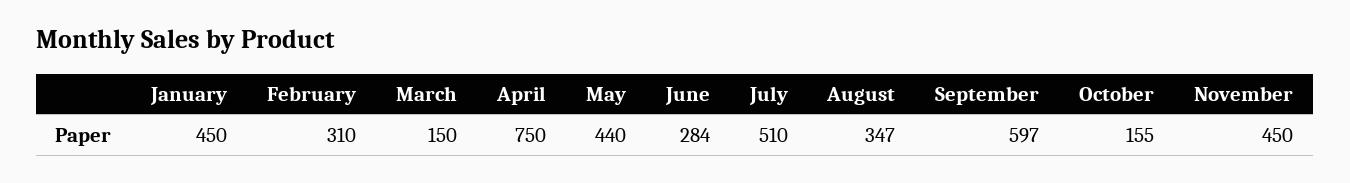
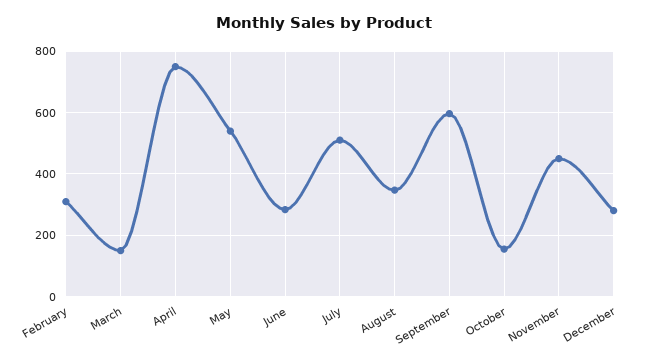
January: 450 -> none
May: 440 -> 540
December: none -> 280

